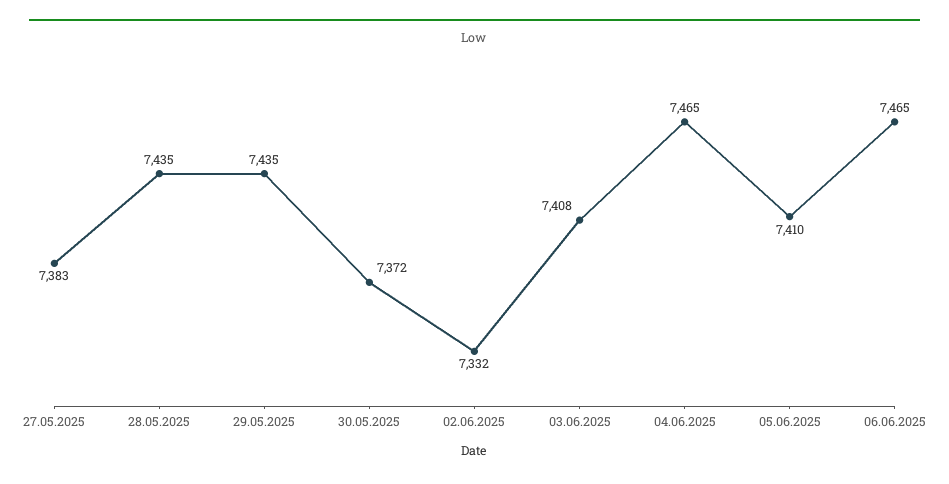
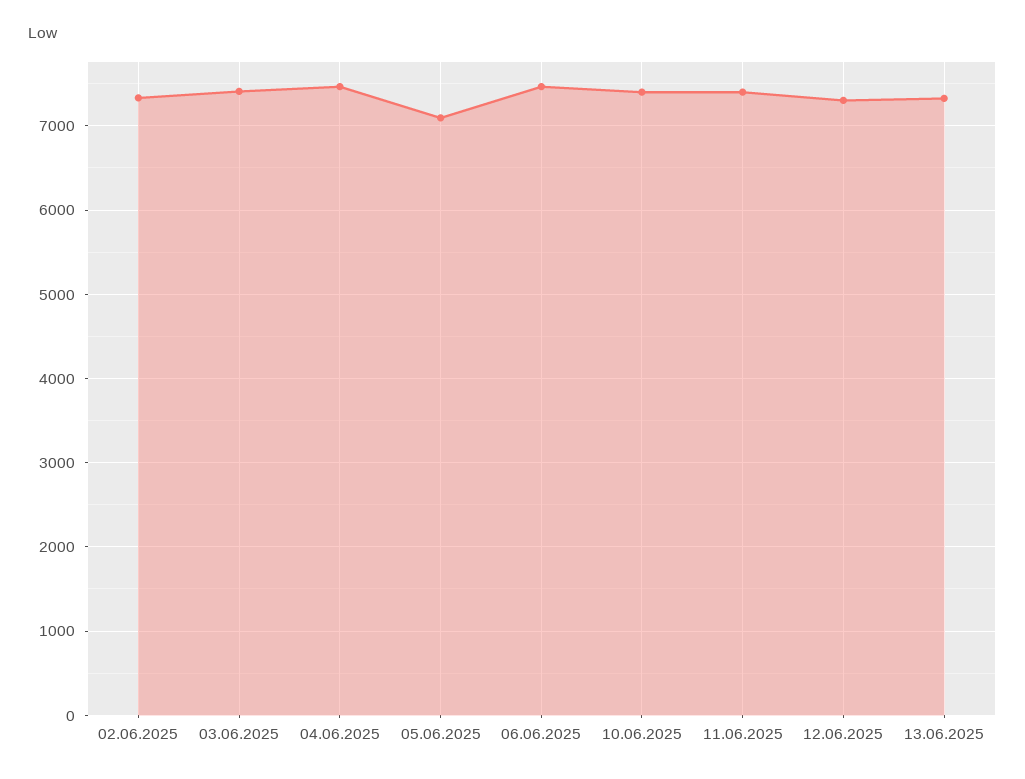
27.05.2025: 7383 -> none
28.05.2025: 7435 -> none
29.05.2025: 7435 -> none
30.05.2025: 7372 -> none
05.06.2025: 7410 -> 7100
10.06.2025: none -> 7400
11.06.2025: none -> 7400
12.06.2025: none -> 7300
13.06.2025: none -> 7300

